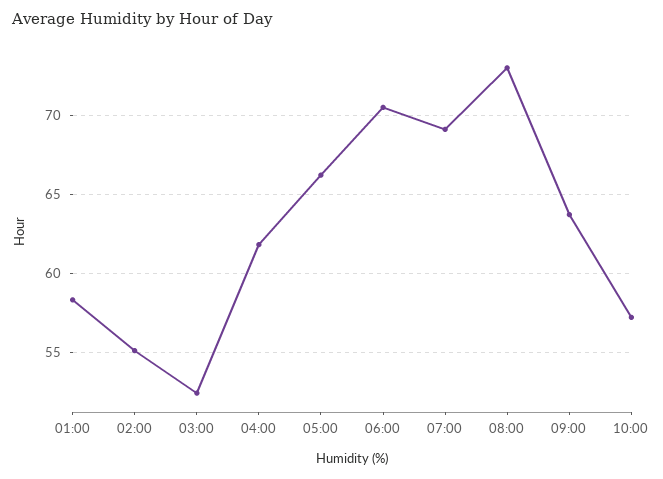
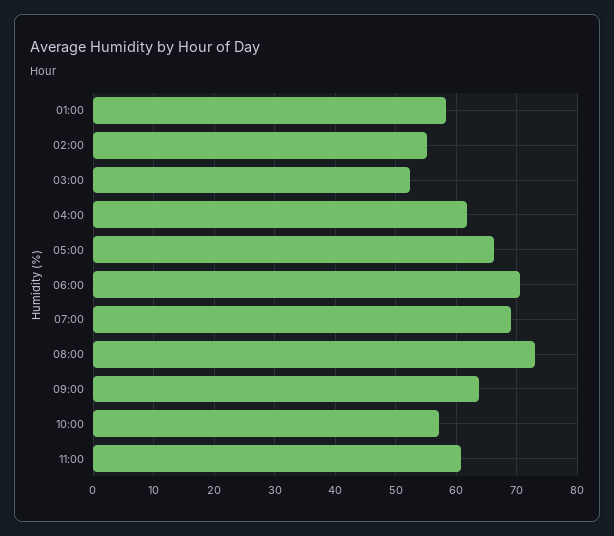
11:00: none -> 61

